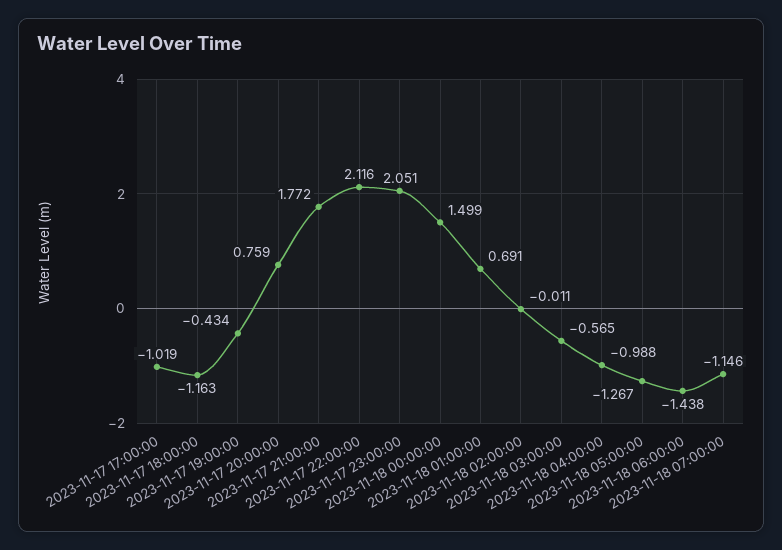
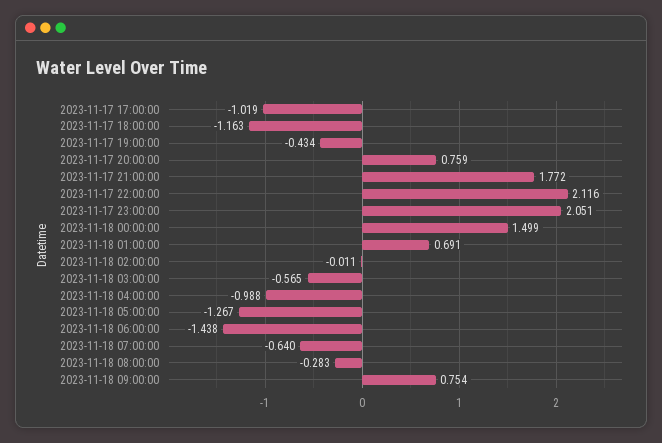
2023-11-18 07:00:00: -1.146 -> -0.64
2023-11-18 08:00:00: none -> -0.283
2023-11-18 09:00:00: none -> 0.754

